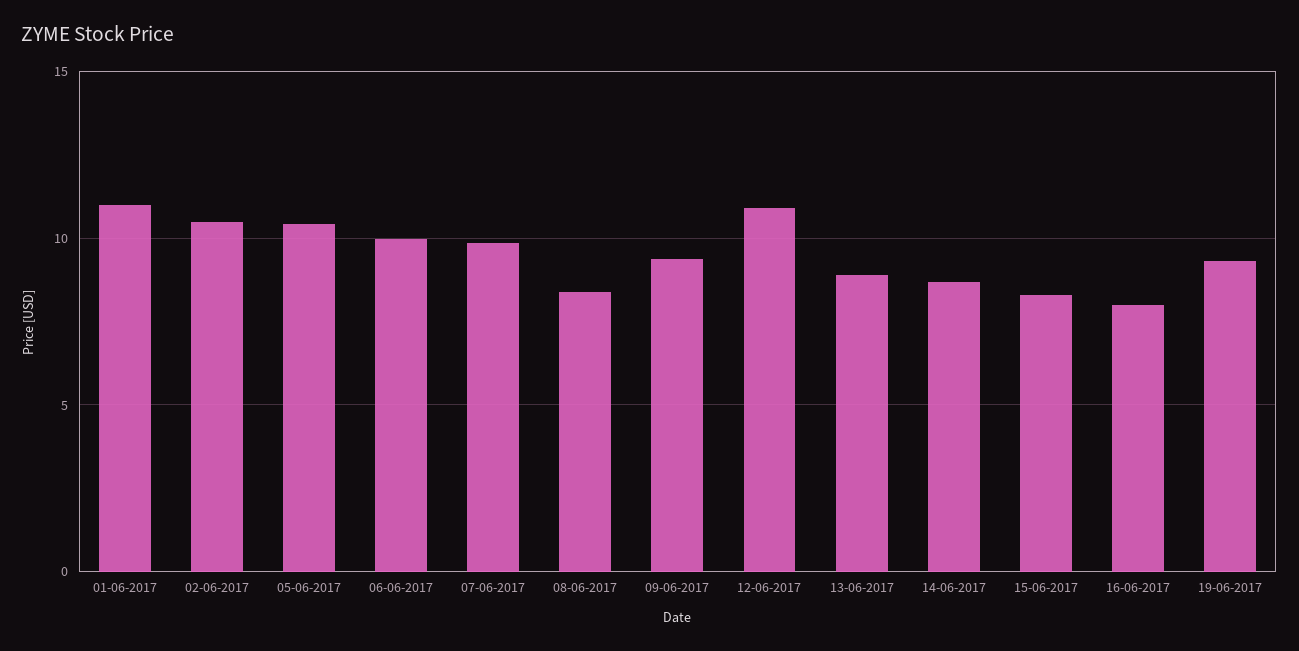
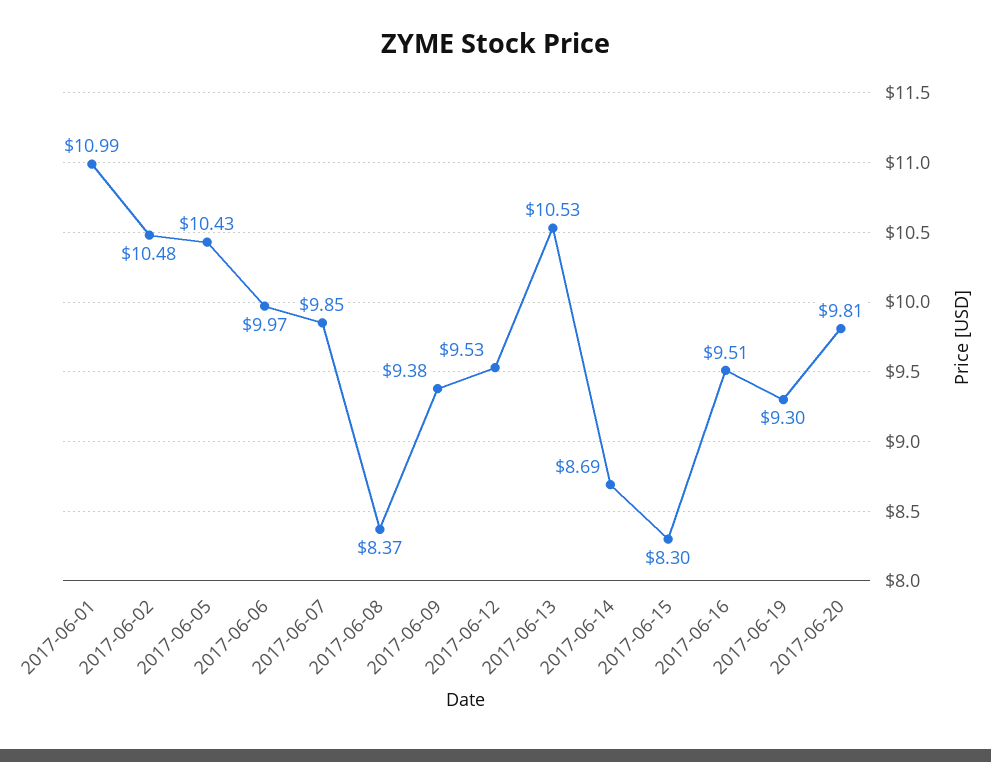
12-06-2017: 11 -> 9.53
13-06-2017: 9 -> 10.53
16-06-2017: 8 -> 9.51
2017-06-20: none -> 9.81

